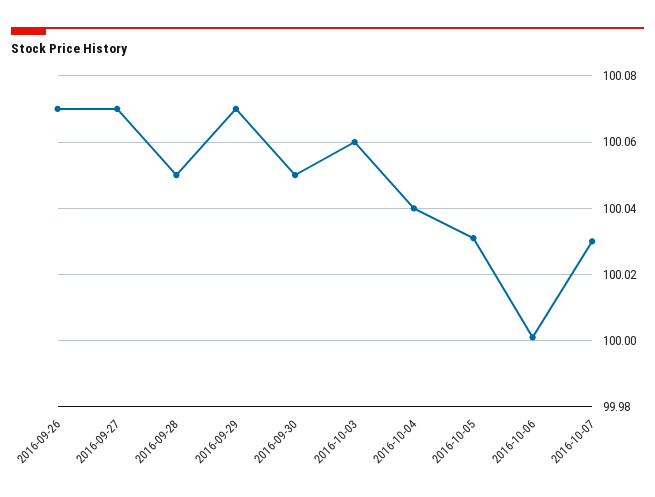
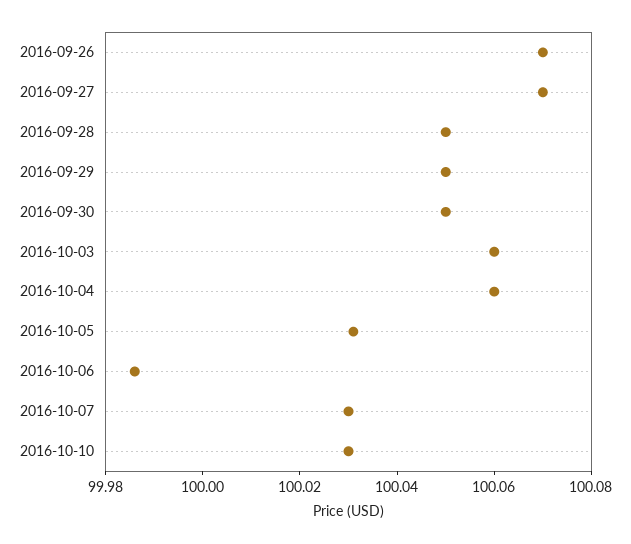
2016-09-29: 100.07 -> 100.05
2016-10-04: 100.04 -> 100.06
2016-10-06: 100 -> 99.985
2016-10-10: none -> 100.03

